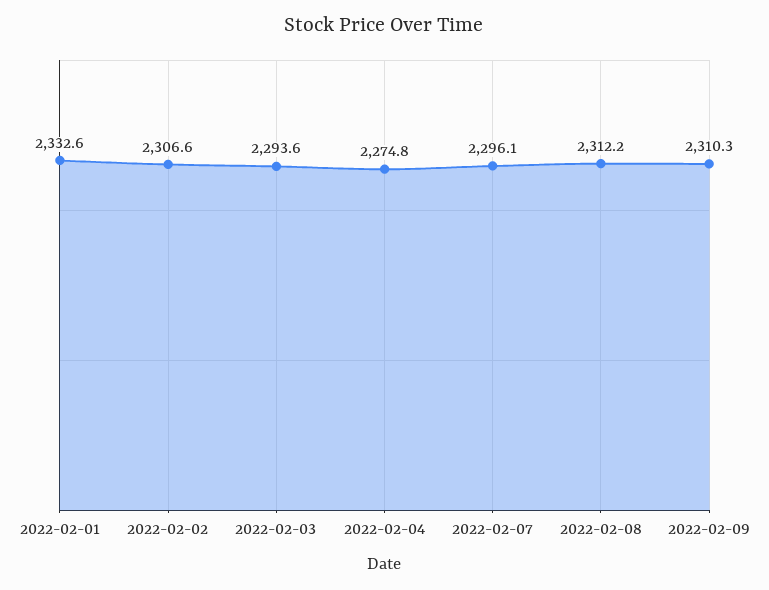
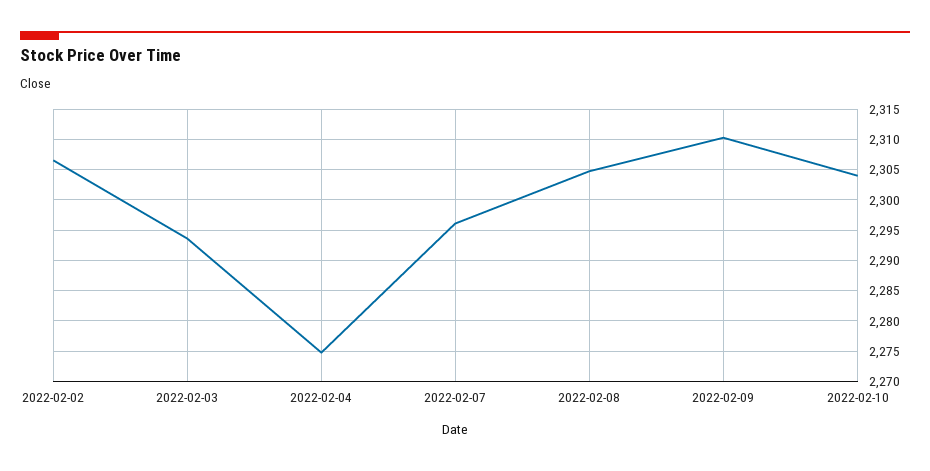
2022-02-01: 2332.6 -> none
2022-02-08: 2312.2 -> 2305
2022-02-10: none -> 2304

